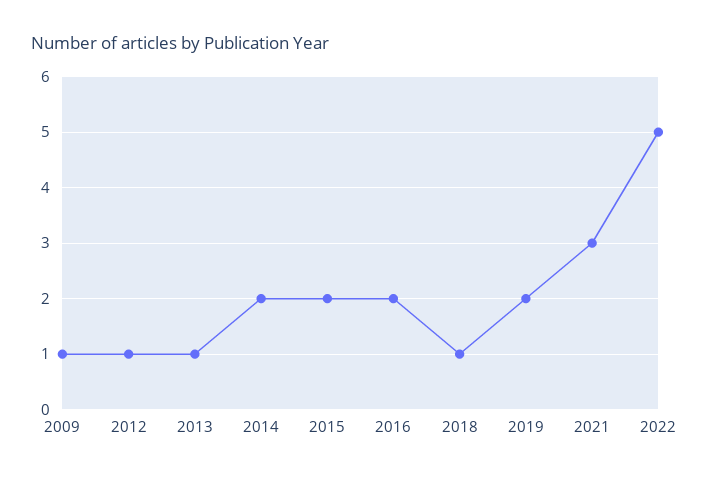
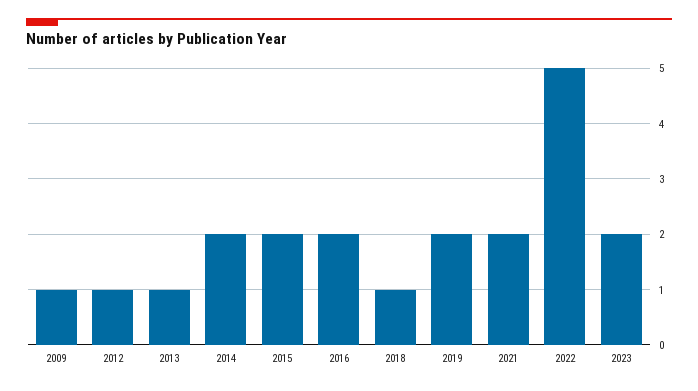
2021: 3 -> 2
2023: none -> 2

